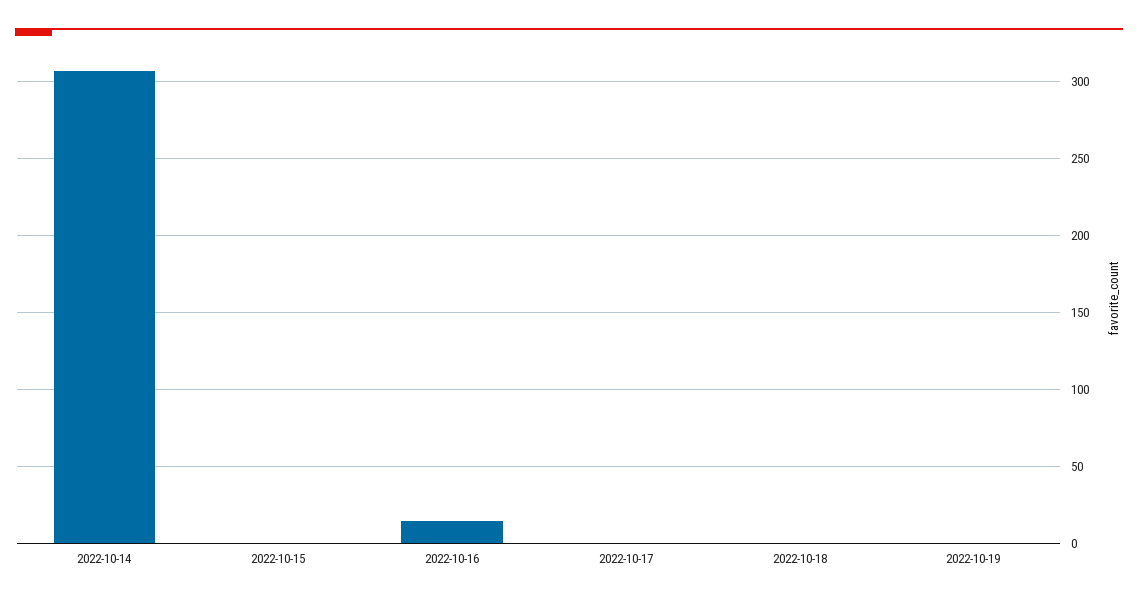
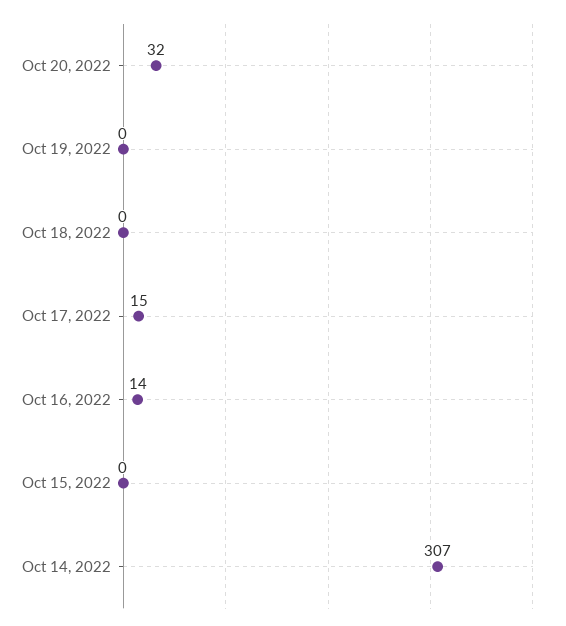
2022-10-17: 0 -> 15
Oct 20, 2022: none -> 32

